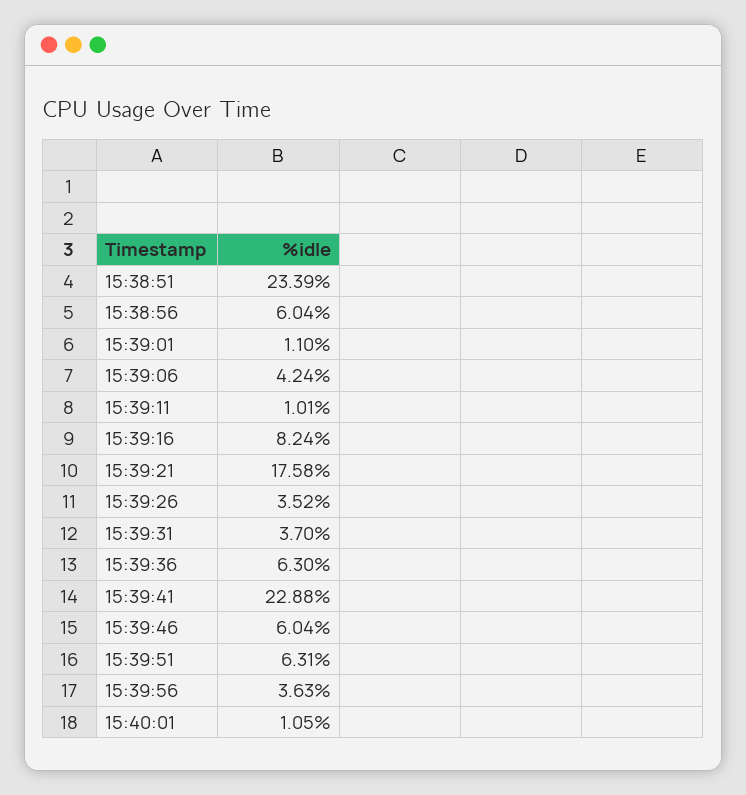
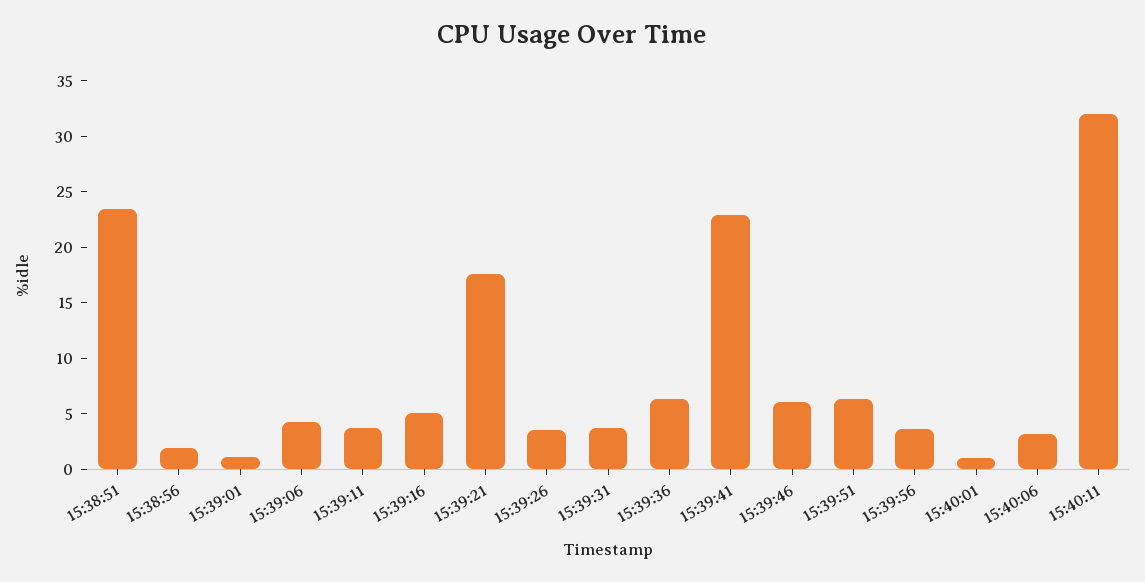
15:38:56: 6.04 -> 2
15:39:11: 1.01 -> 4
15:39:16: 8.24 -> 5
15:40:06: none -> 3
15:40:11: none -> 32

